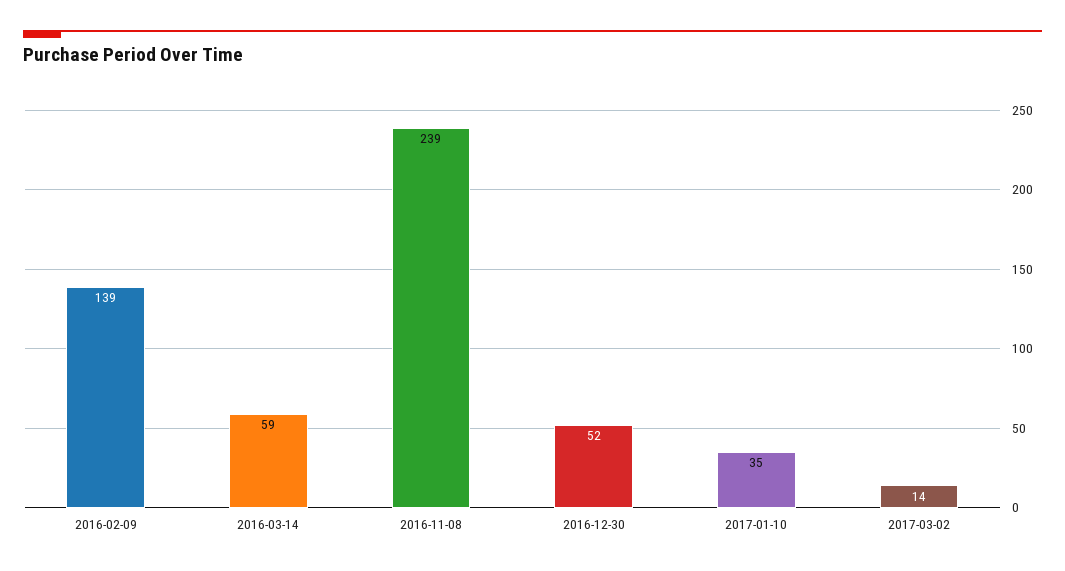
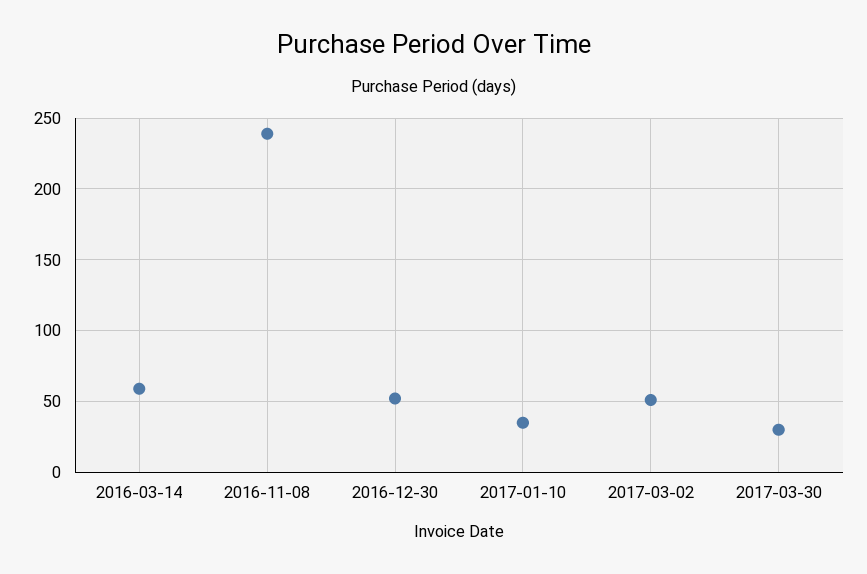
2016-02-09: 139 -> none
2017-03-02: 14 -> 50
2017-03-30: none -> 30

